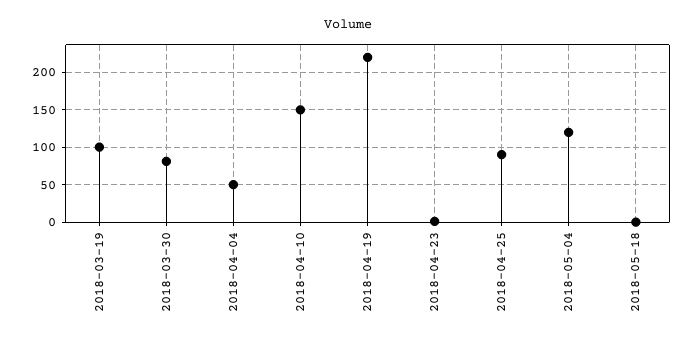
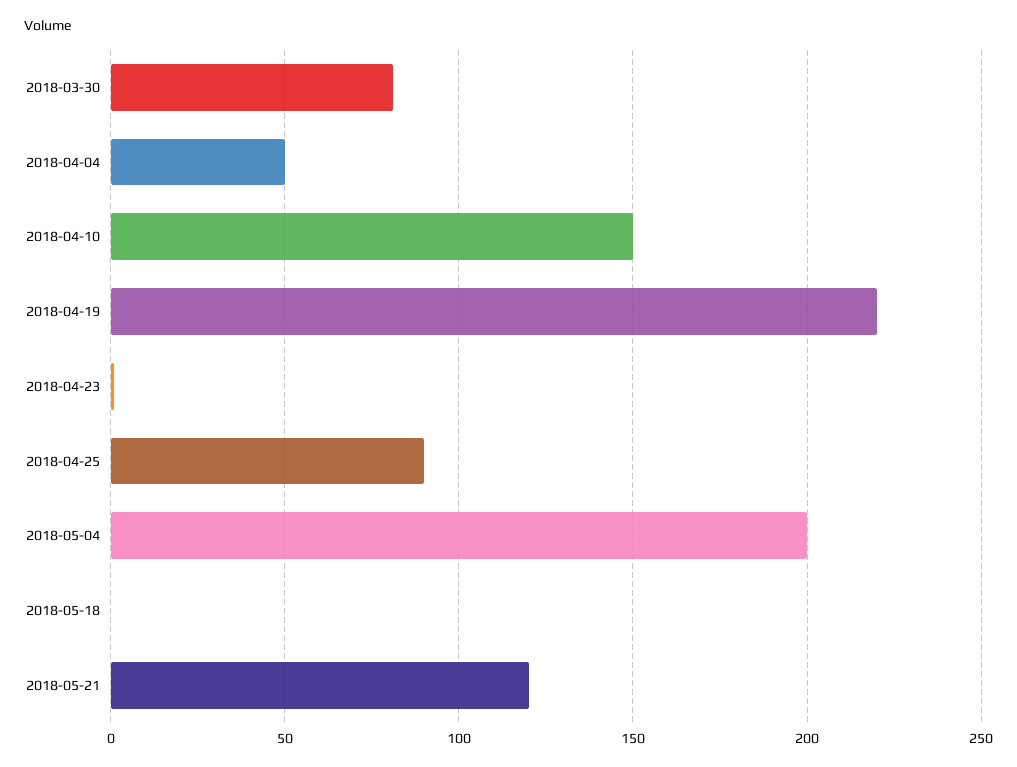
2018-03-19: 100 -> none
2018-05-04: 120 -> 200
2018-05-21: none -> 120

